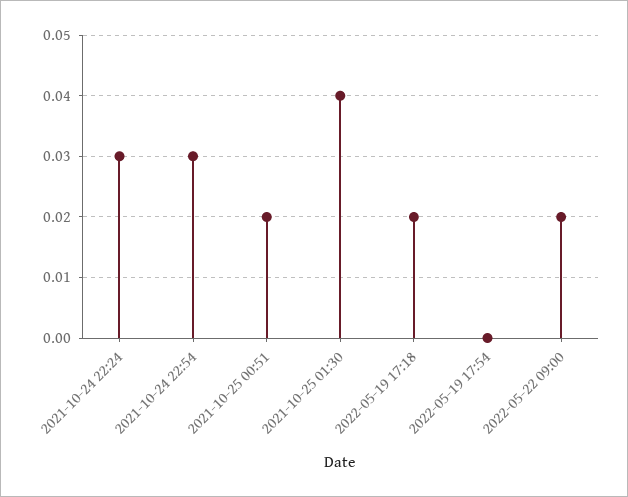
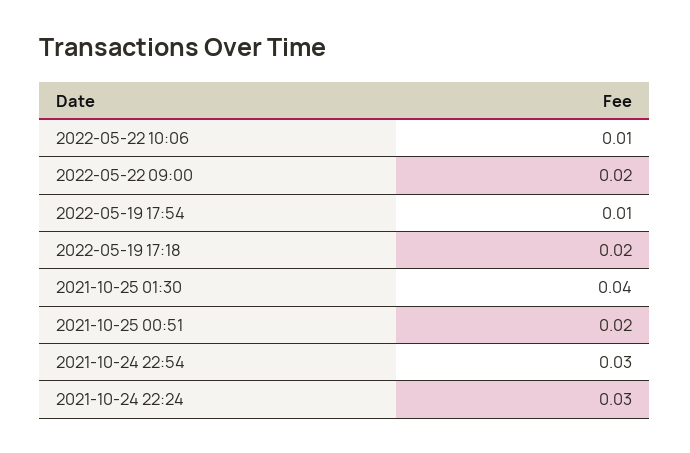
2022-05-19 17:54: 0 -> 0.01
2022-05-22 10:06: none -> 0.01

